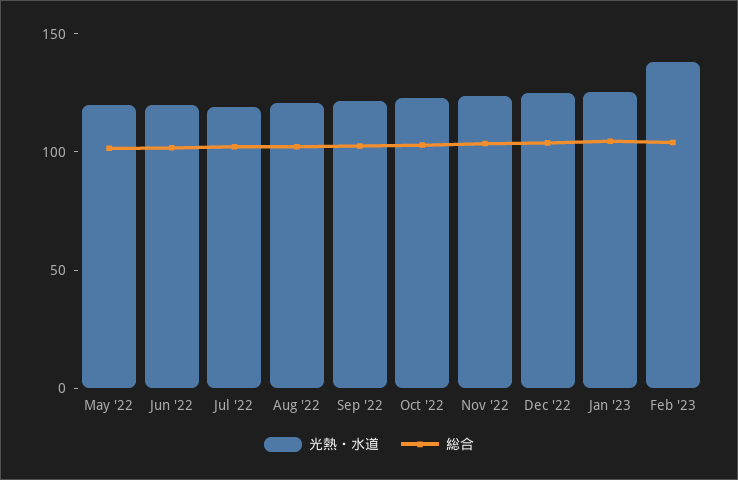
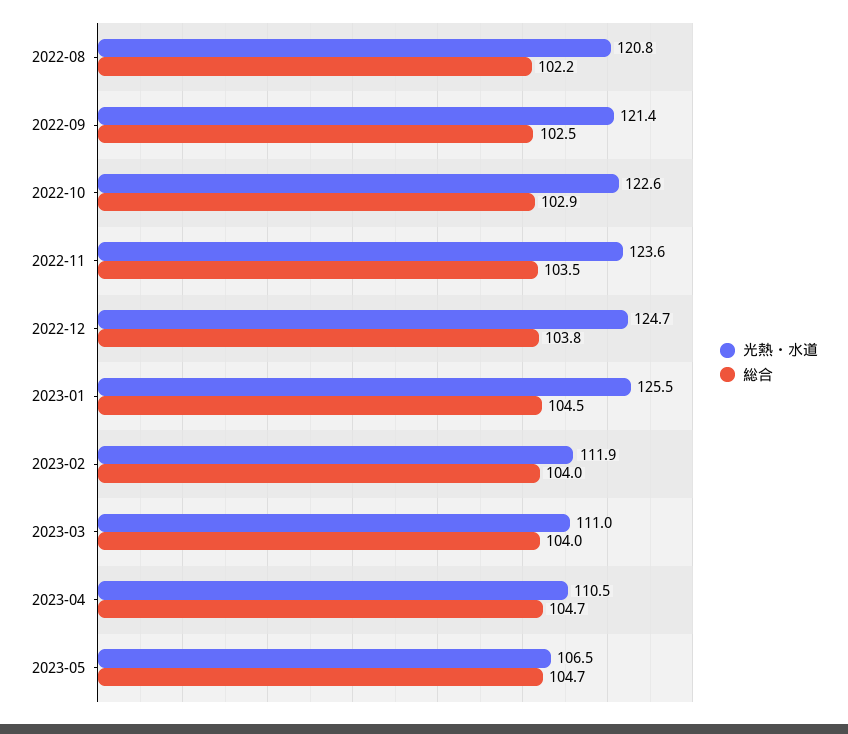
光熱・水道, May '22: 120 -> none
総合, May '22: 100 -> none
光熱・水道, Jun '22: 120 -> none
総合, Jun '22: 100 -> none
光熱・水道, Jul '22: 120 -> none
総合, Jul '22: 100 -> none
光熱・水道, Feb '23: 140 -> 111.9
光熱・水道, 2023-03: none -> 111
総合, 2023-03: none -> 104
光熱・水道, 2023-04: none -> 110.5
総合, 2023-04: none -> 104.7
光熱・水道, 2023-05: none -> 106.5
総合, 2023-05: none -> 104.7

